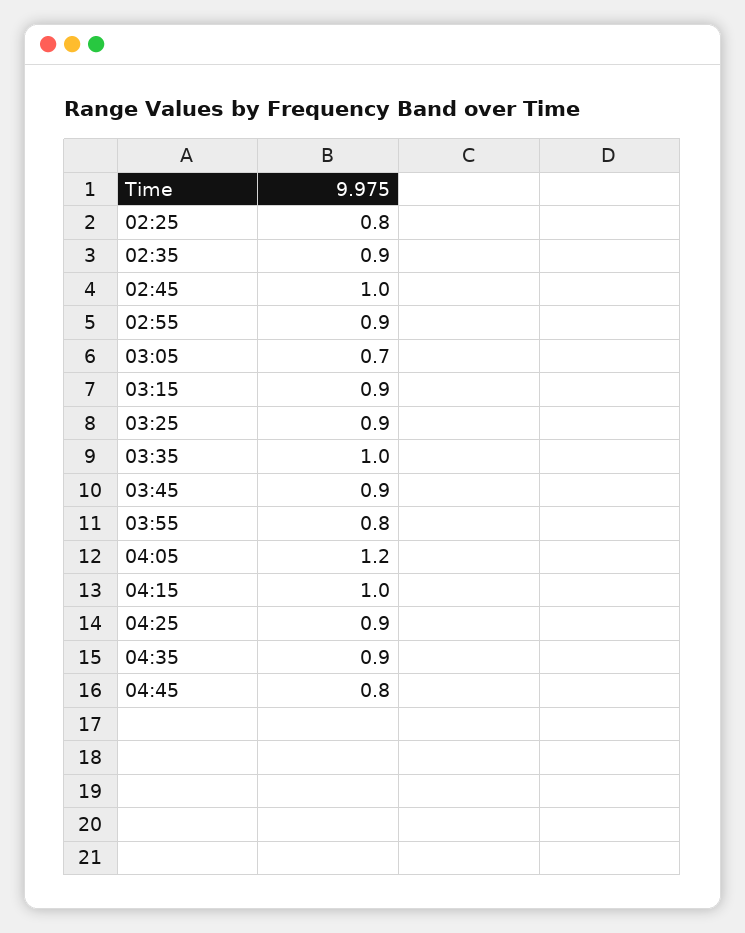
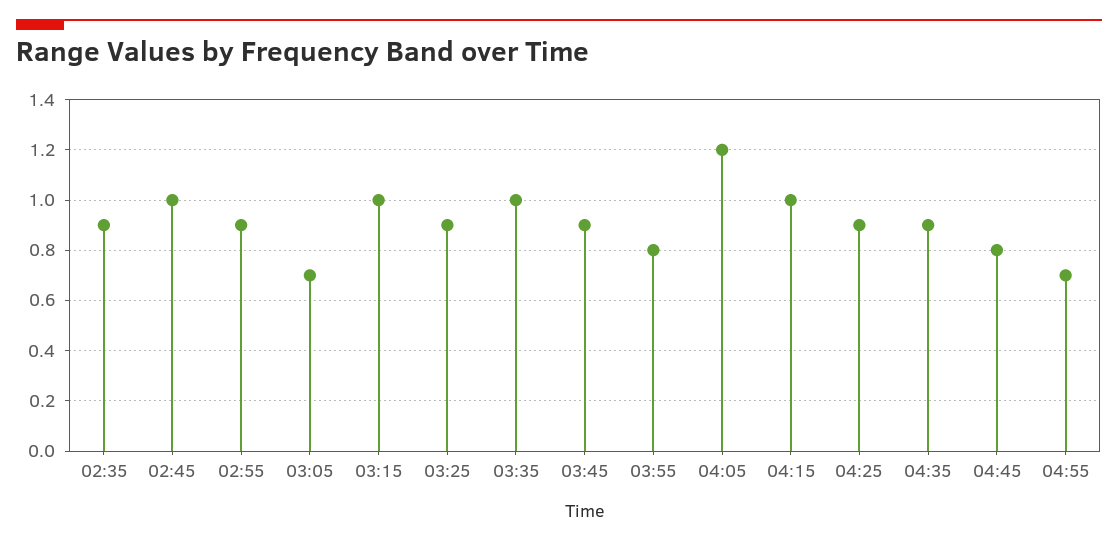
02:25: 0.8 -> none
03:15: 0.9 -> 1
04:55: none -> 0.7

